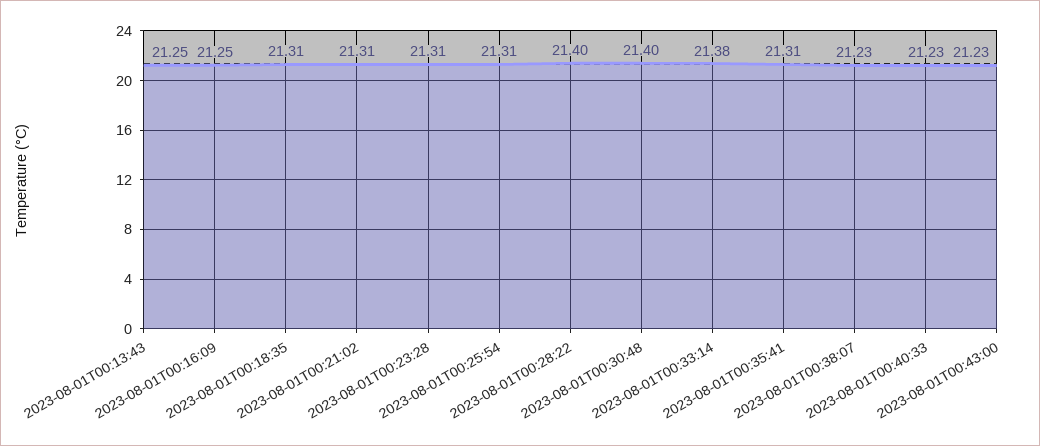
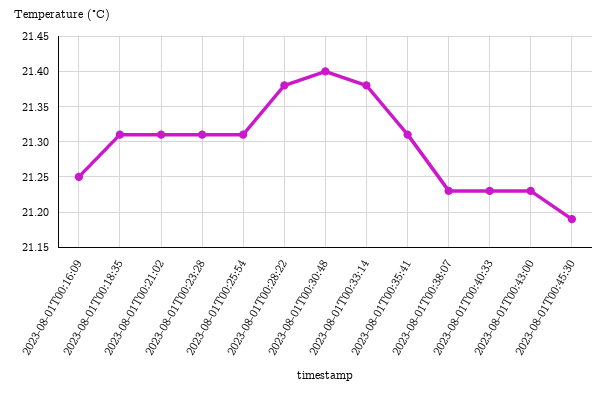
2023-08-01T00:13:43: 21.25 -> none
2023-08-01T00:28:22: 21.4 -> 21.38
2023-08-01T00:45:30: none -> 21.19

